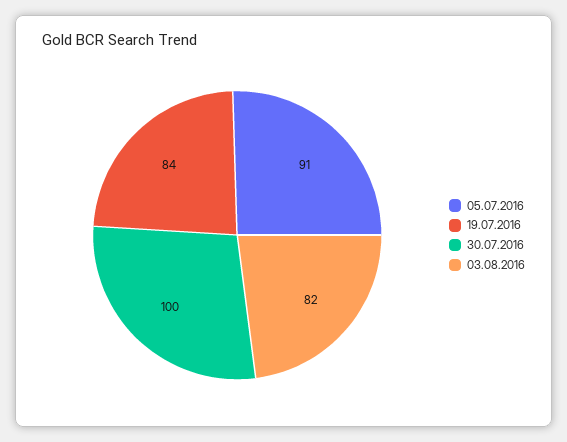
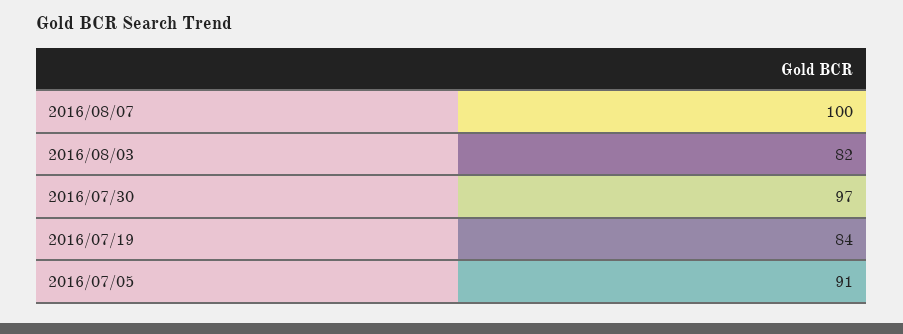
30.07.2016: 100 -> 97
2016/08/07: none -> 100

